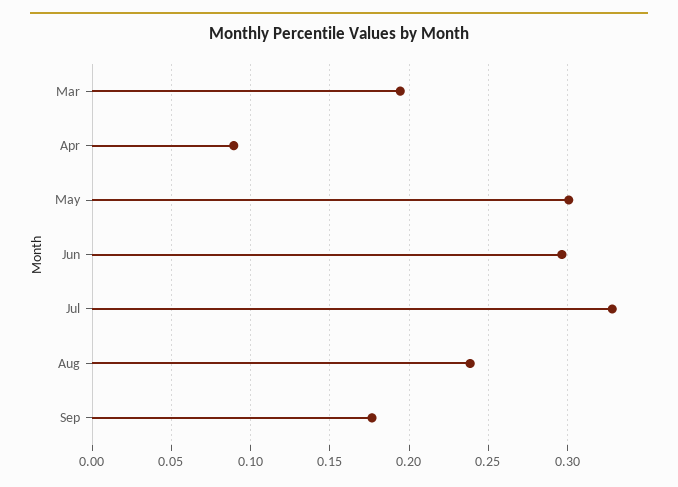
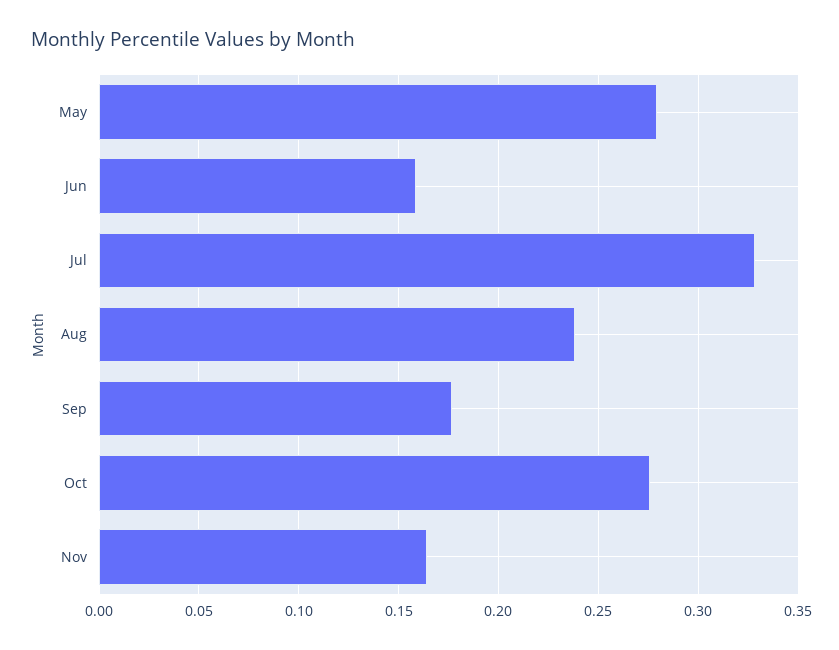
Mar: 0.195 -> none
Apr: 0.09 -> none
May: 0.3 -> 0.28
Jun: 0.295 -> 0.16
Oct: none -> 0.275
Nov: none -> 0.165

